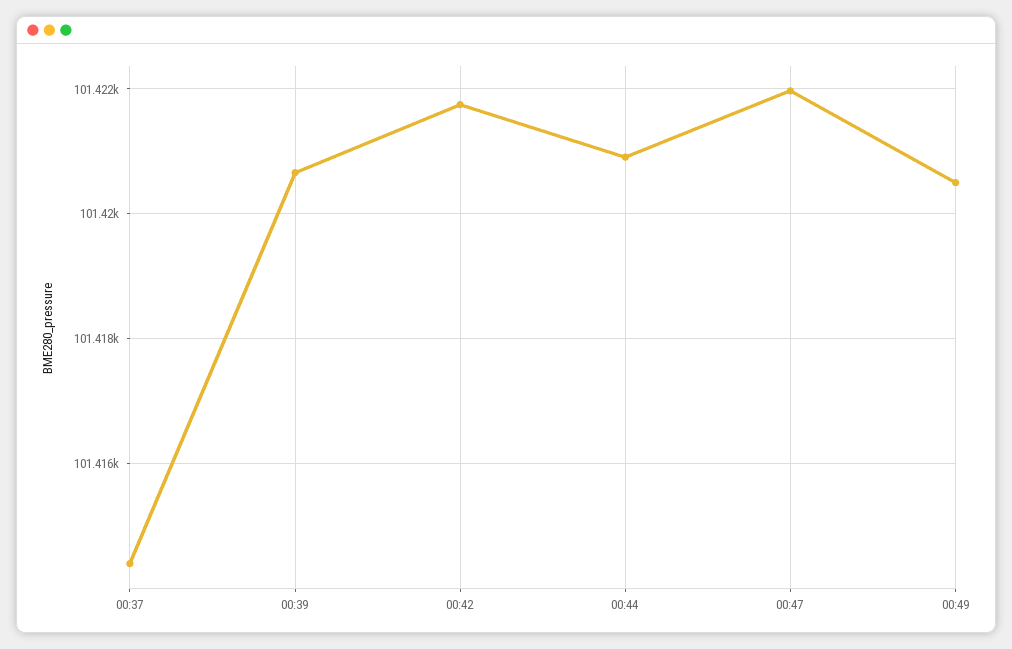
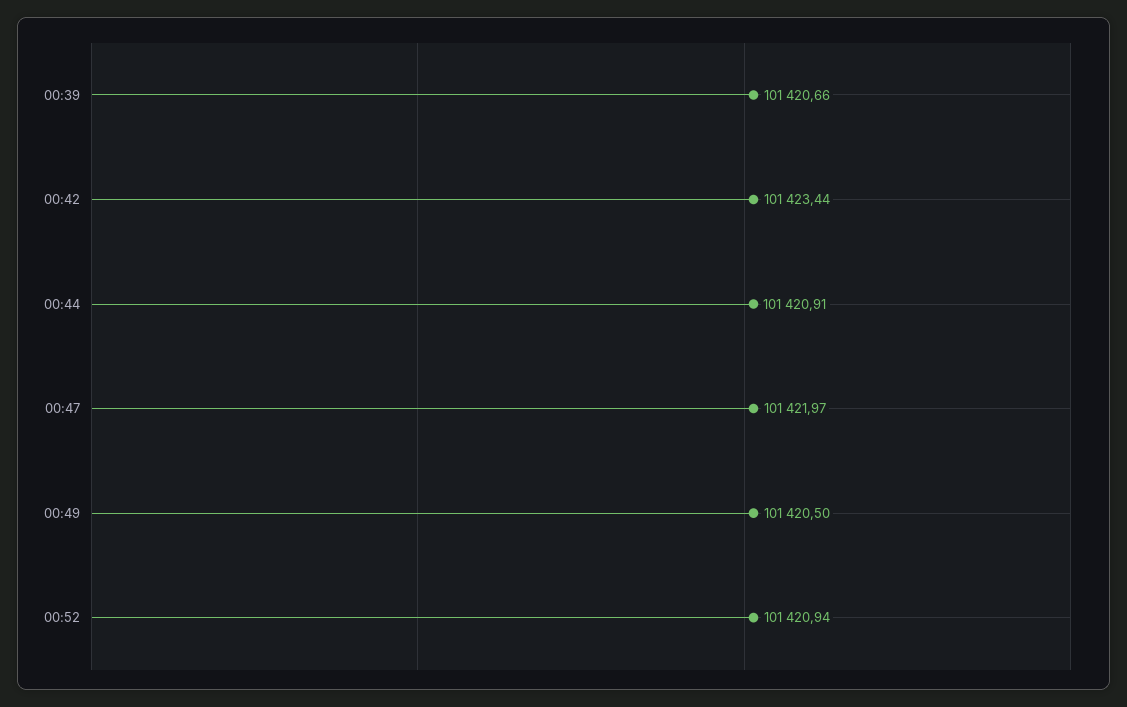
00:37: 101414.4 -> none
00:42: 101421.8 -> 101423.44
00:52: none -> 101420.94

